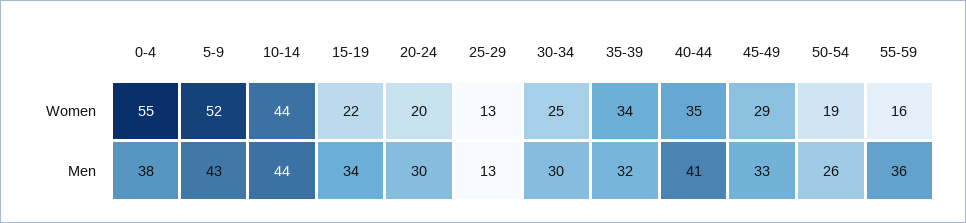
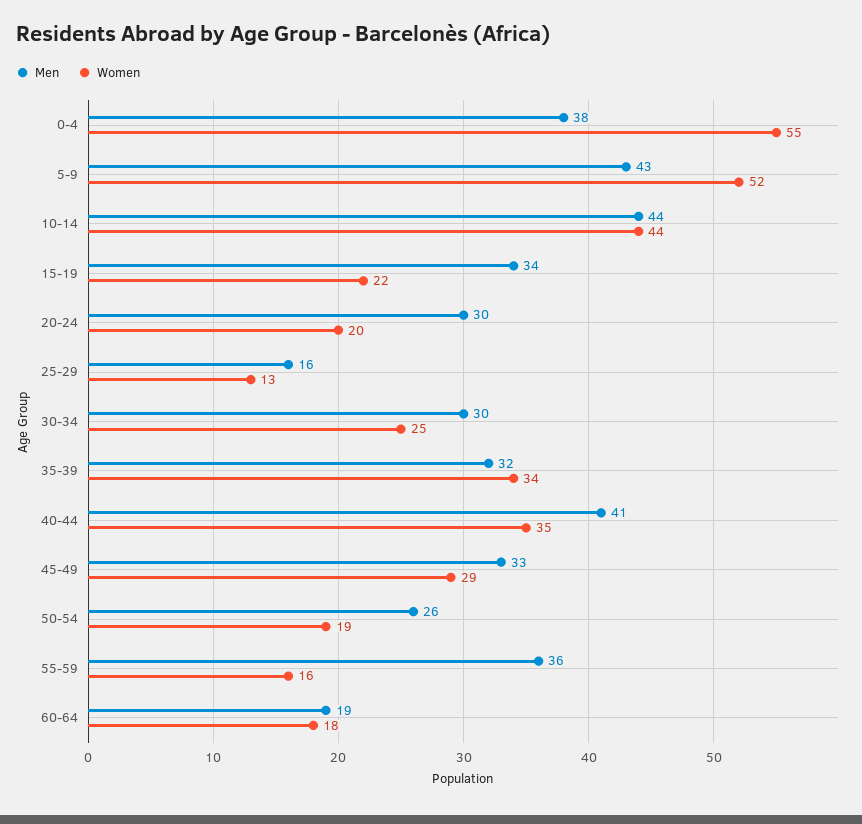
Men, 25-29: 13 -> 16
Men, 60-64: none -> 19
Women, 60-64: none -> 18

